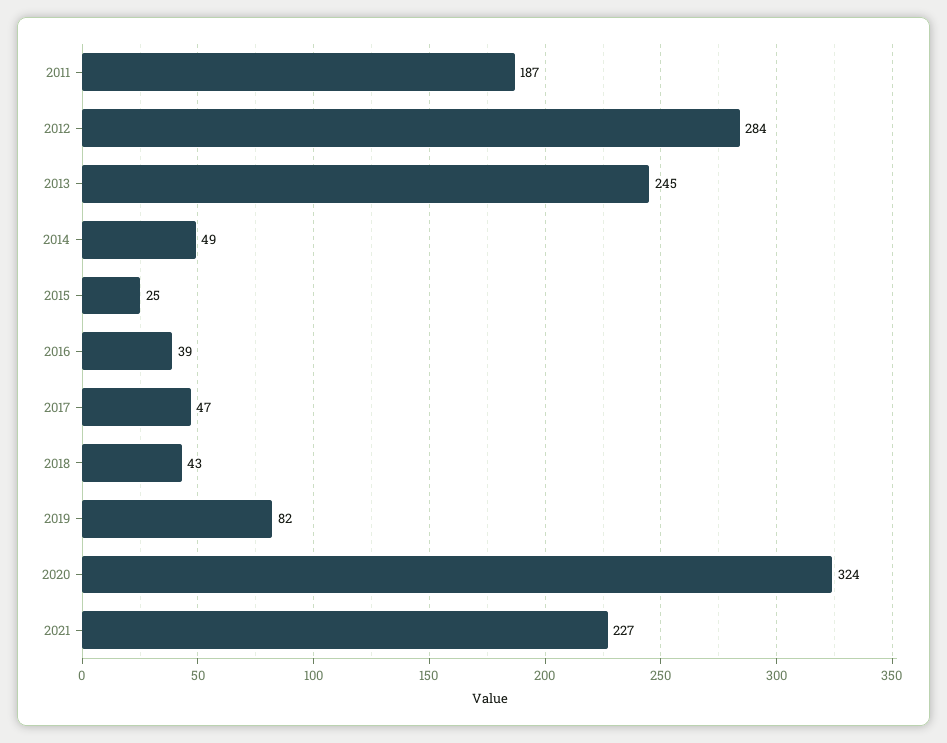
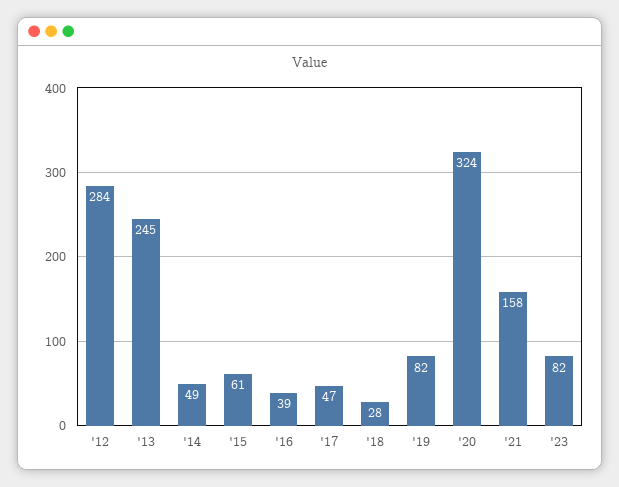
2011: 187 -> none
2015: 25 -> 61
2018: 43 -> 28
2021: 227 -> 158
'23: none -> 82

